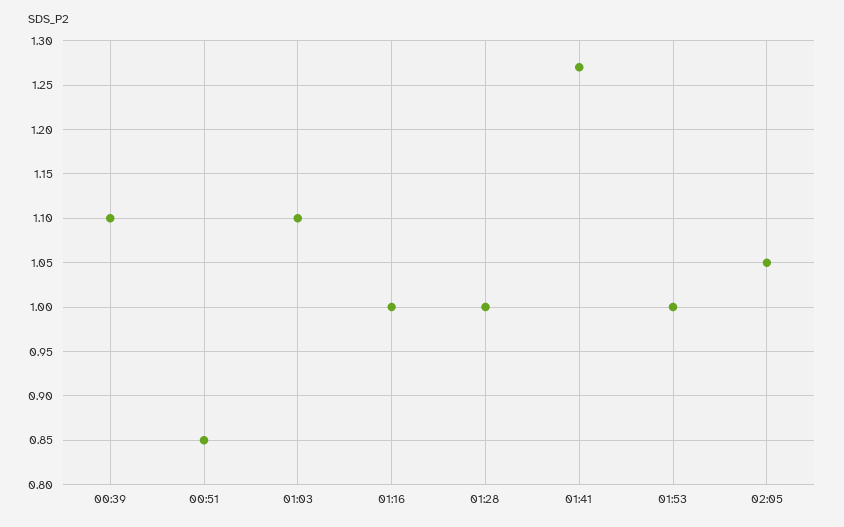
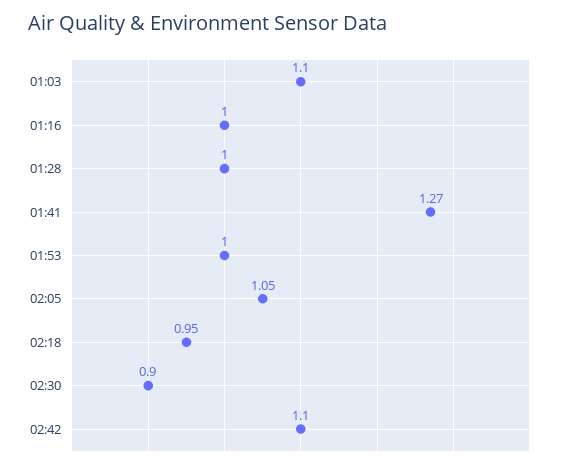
00:39: 1.1 -> none
00:51: 0.85 -> none
02:18: none -> 0.95
02:30: none -> 0.9
02:42: none -> 1.1

